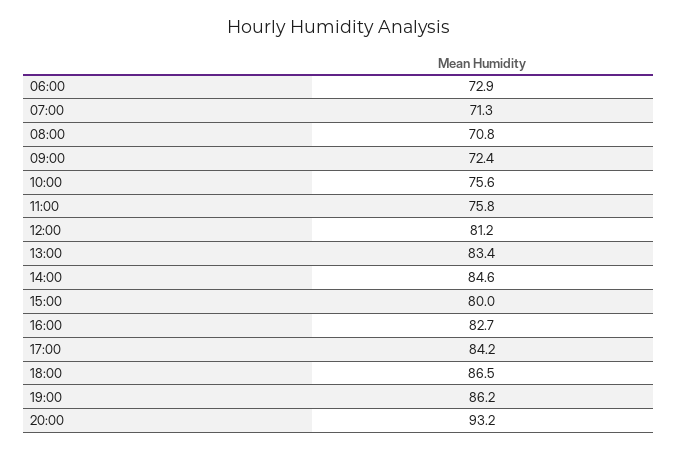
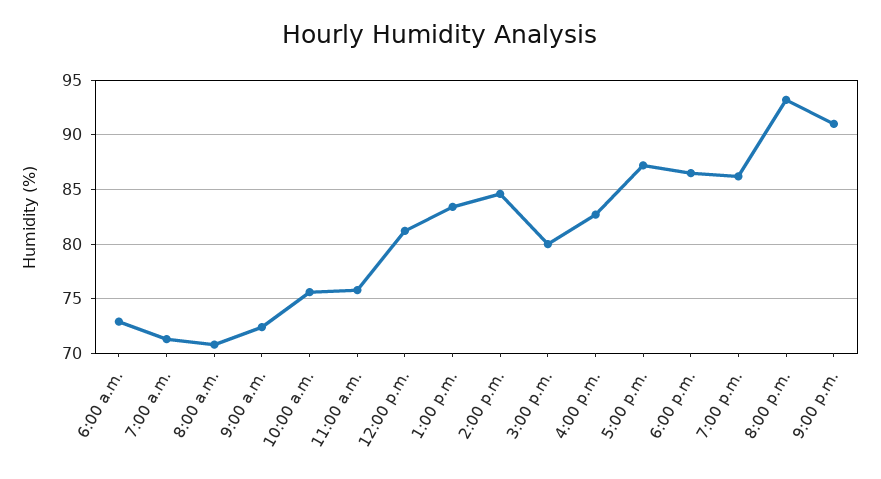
17:00: 84.2 -> 87
9:00 p.m.: none -> 91

